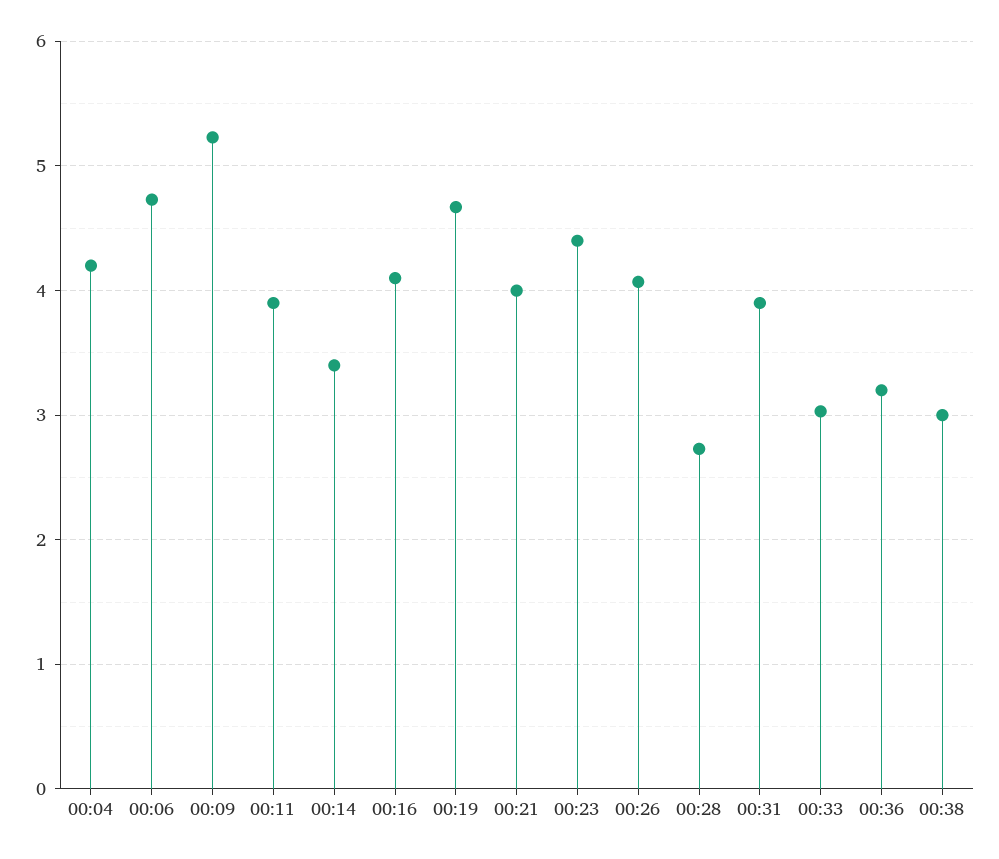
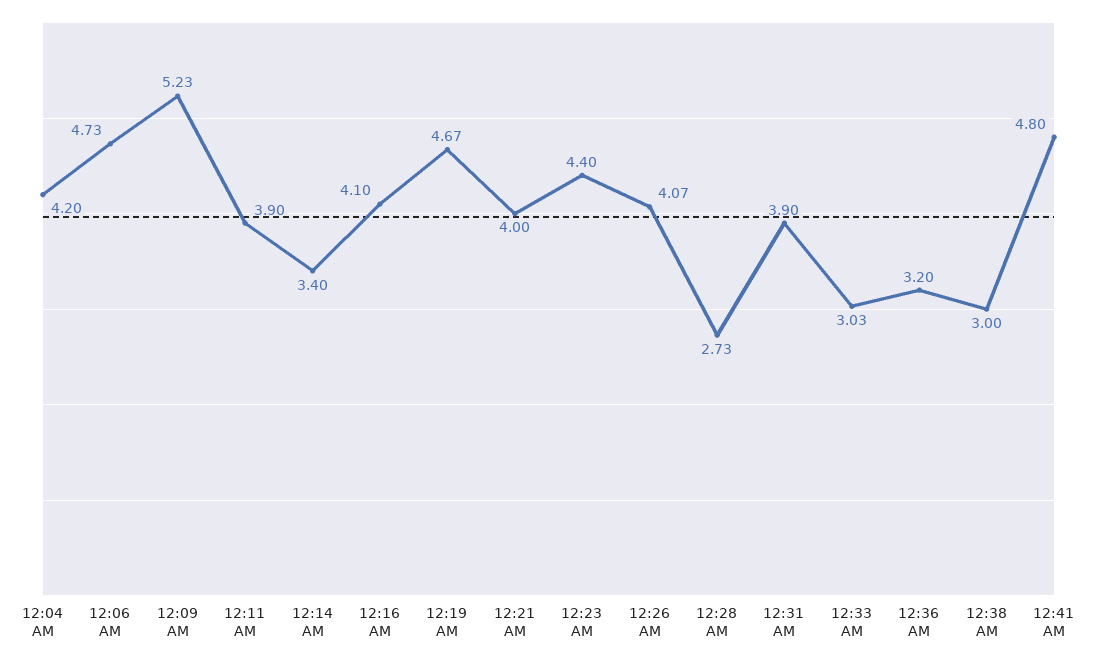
12:41 AM: none -> 4.8

